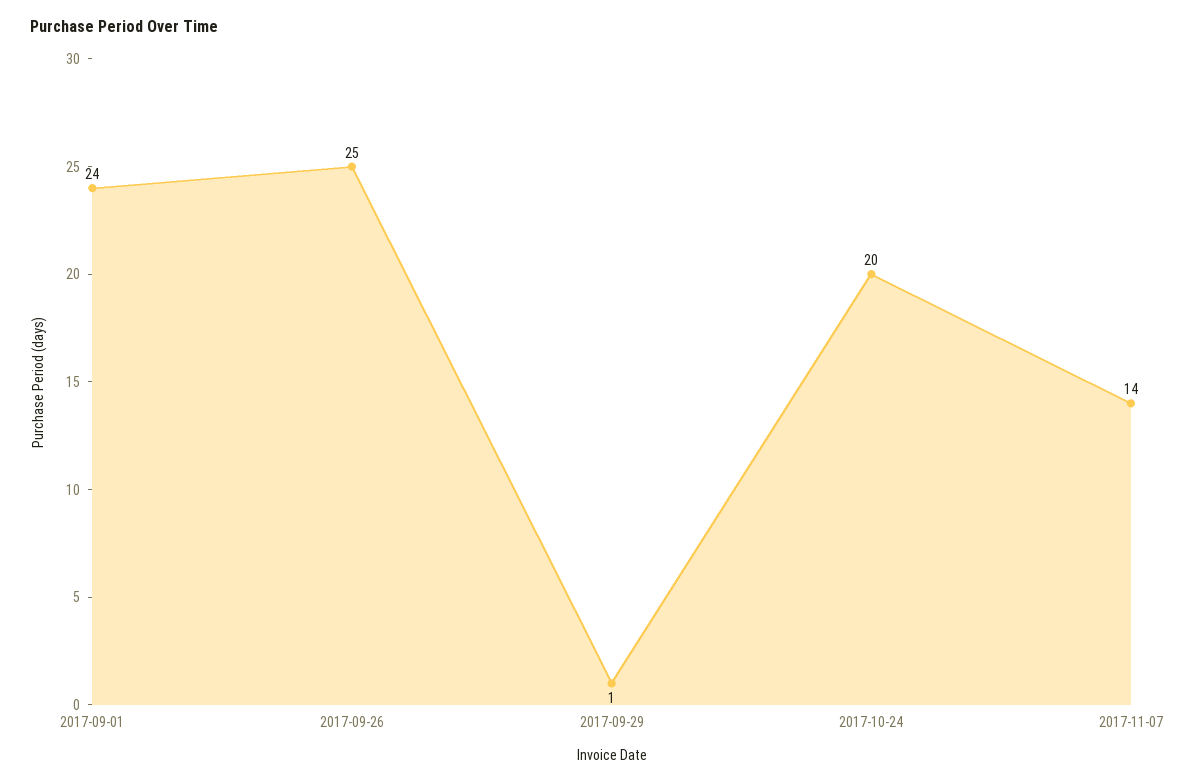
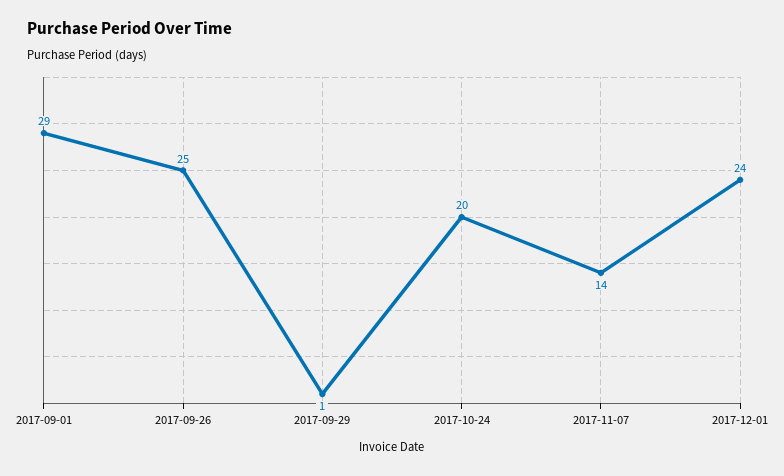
2017-09-01: 24 -> 29
2017-12-01: none -> 24

